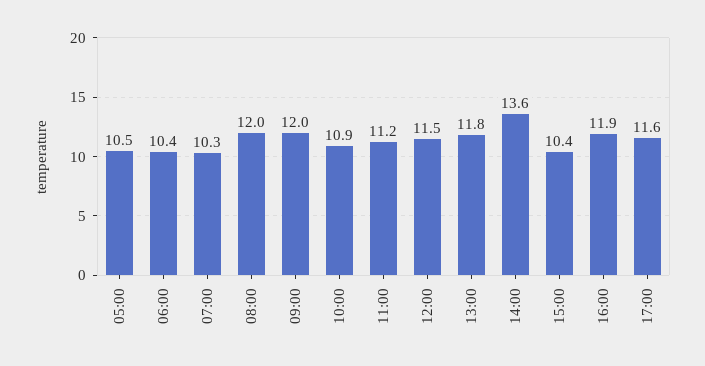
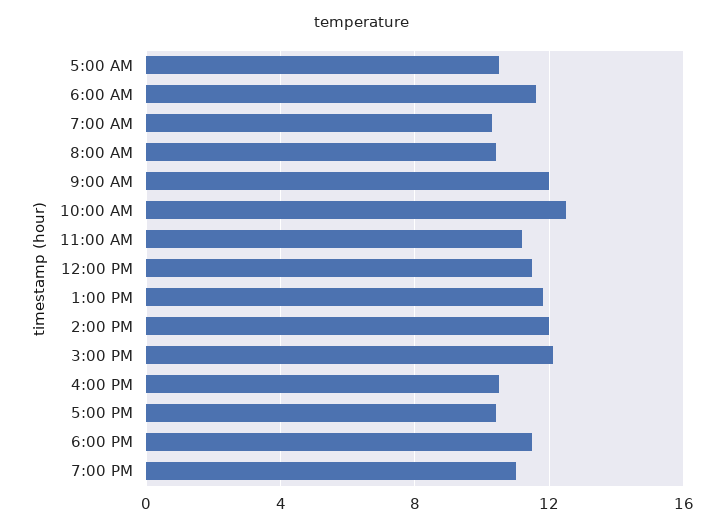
06:00: 10.4 -> 11.5
08:00: 12 -> 10.5
10:00: 10.9 -> 12.5
14:00: 13.6 -> 12
15:00: 10.4 -> 12
16:00: 11.9 -> 10.5
17:00: 11.6 -> 10.5
6:00 PM: none -> 11.5
7:00 PM: none -> 11

